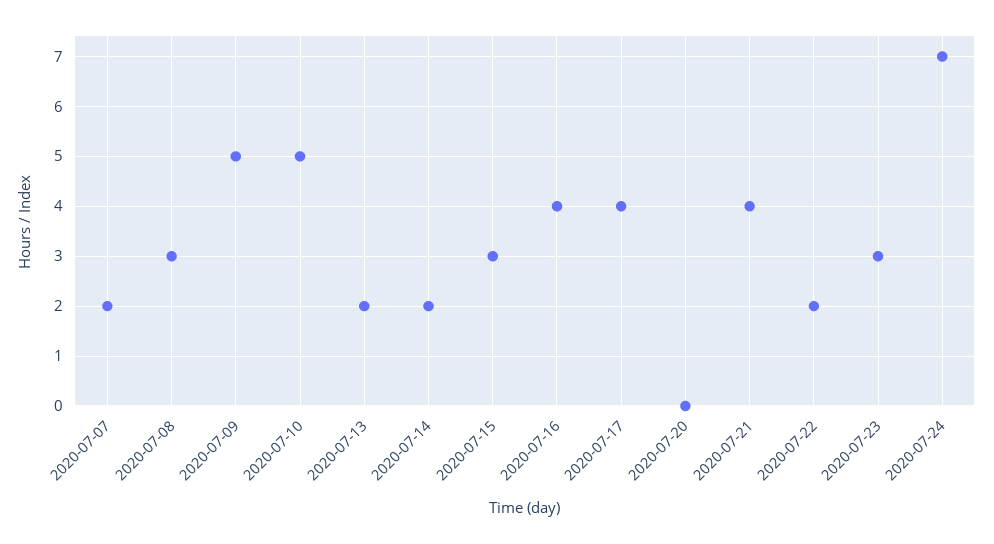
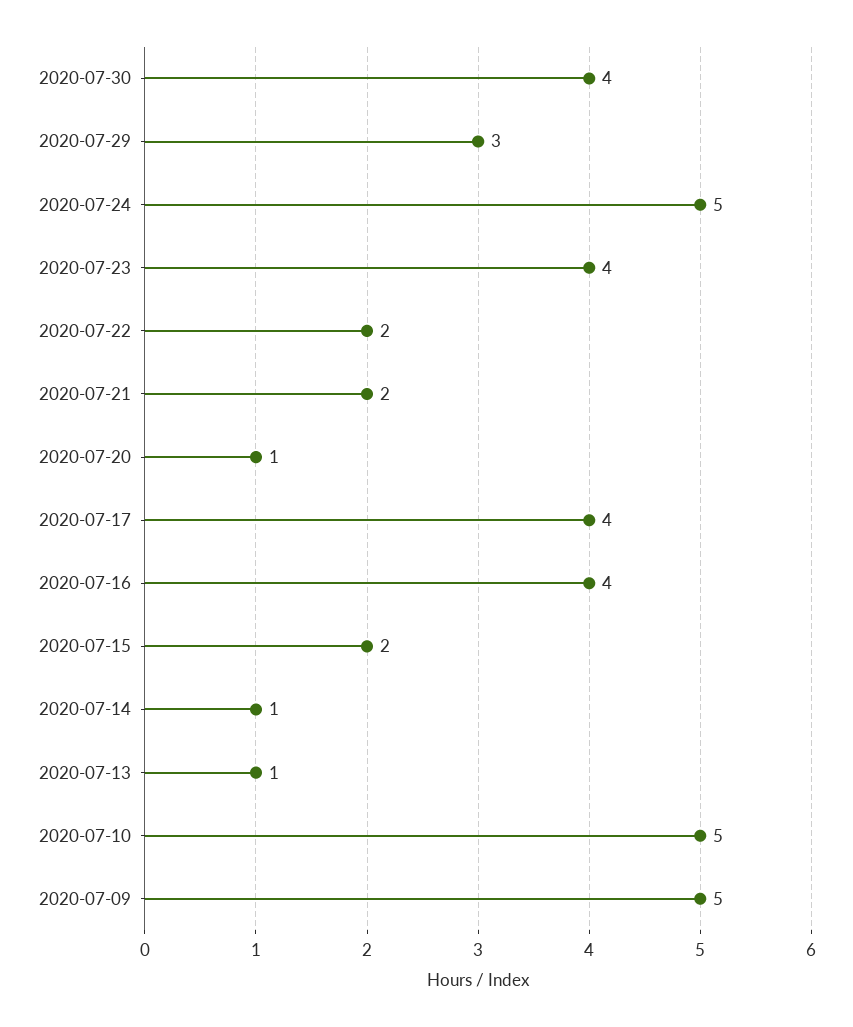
2020-07-07: 2 -> none
2020-07-08: 3 -> none
2020-07-13: 2 -> 1
2020-07-14: 2 -> 1
2020-07-15: 3 -> 2
2020-07-20: 0 -> 1
2020-07-21: 4 -> 2
2020-07-23: 3 -> 4
2020-07-24: 7 -> 5
2020-07-30: none -> 4
2020-07-29: none -> 3

